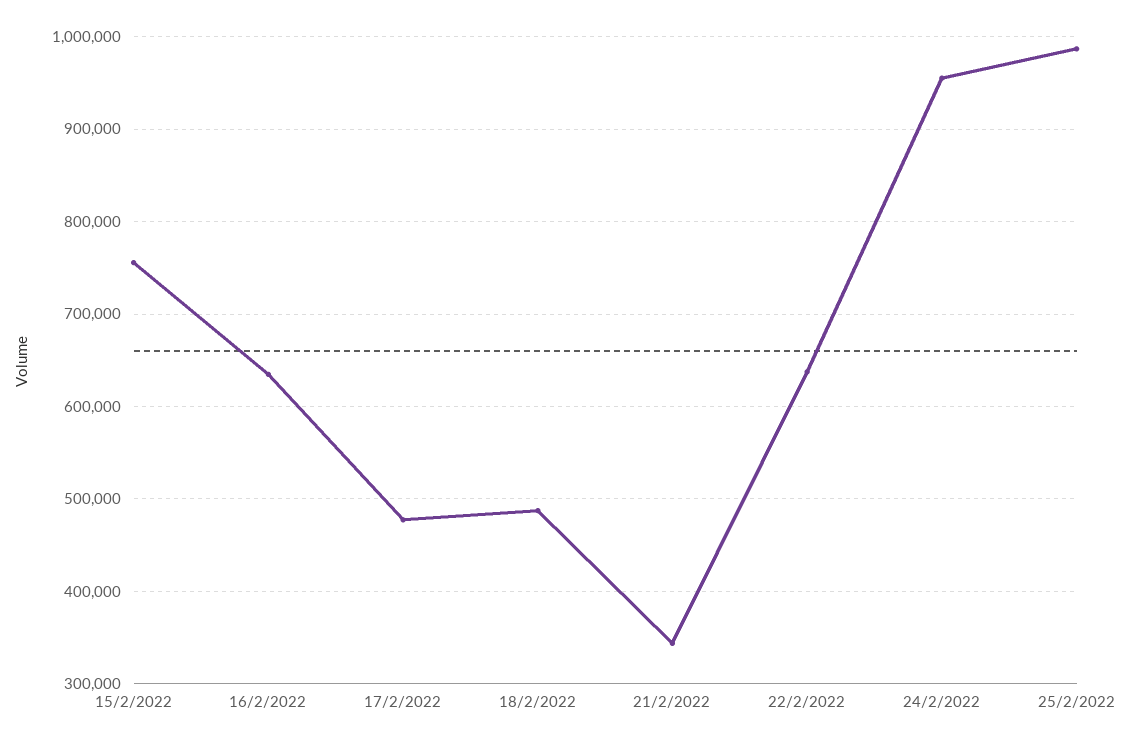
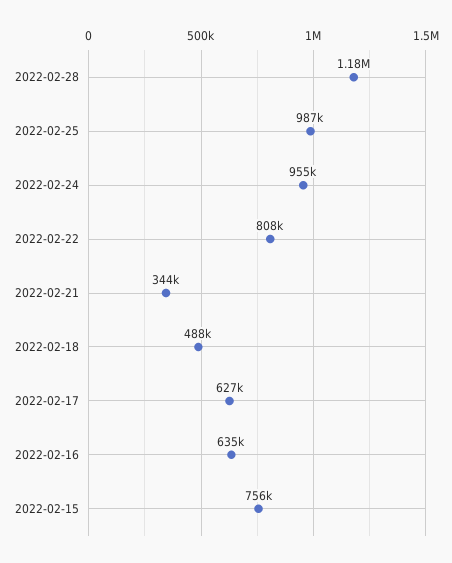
17/2/2022: 480000 -> 627000
22/2/2022: 640000 -> 808000
2022-02-28: none -> 1180000

